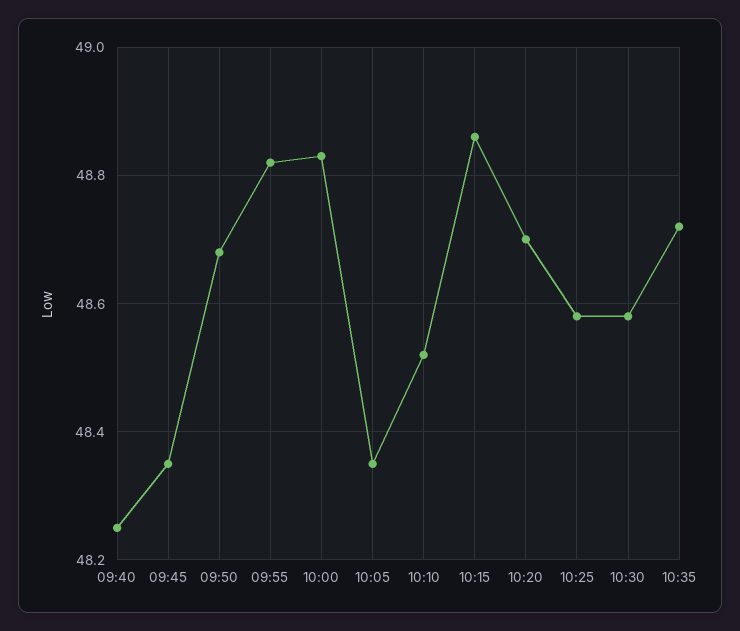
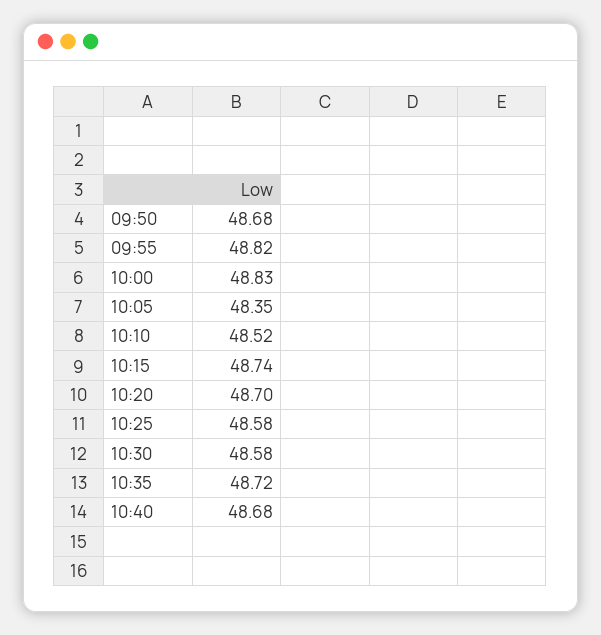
09:40: 48.25 -> none
09:45: 48.35 -> none
10:15: 48.85 -> 48.74
10:40: none -> 48.68

